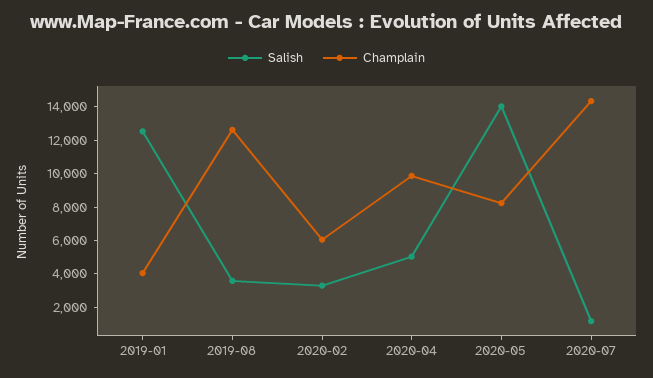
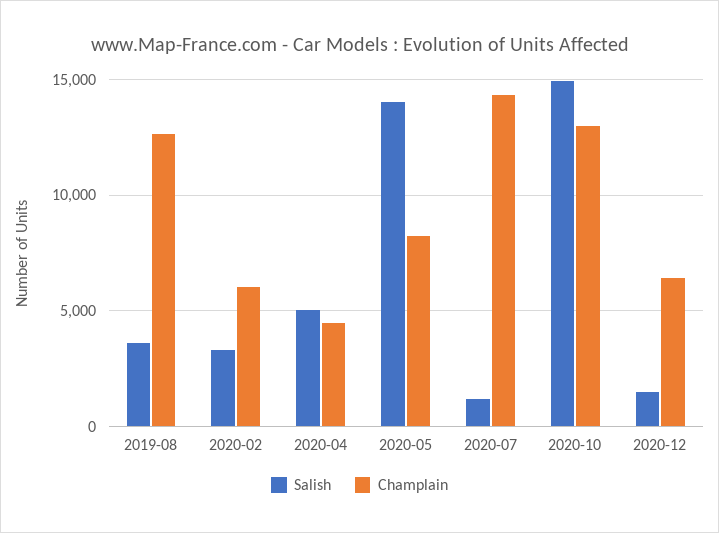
Salish, 2019-01: 12500 -> none
Champlain, 2019-01: 4000 -> none
Champlain, 2020-04: 10000 -> 4500
Salish, 2020-10: none -> 15000
Champlain, 2020-10: none -> 13000
Salish, 2020-12: none -> 1500
Champlain, 2020-12: none -> 6500

